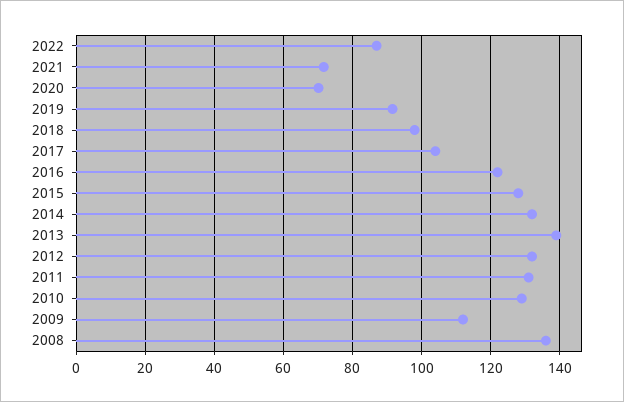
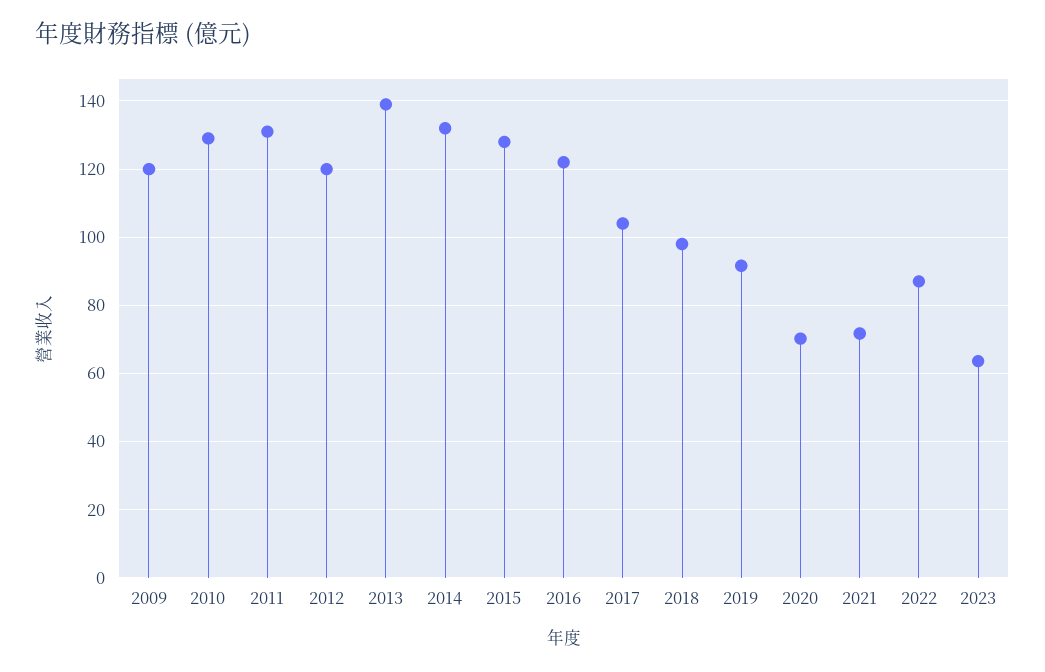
2012: 132 -> 120
2009: 112 -> 120
2008: 136 -> none
2023: none -> 64

